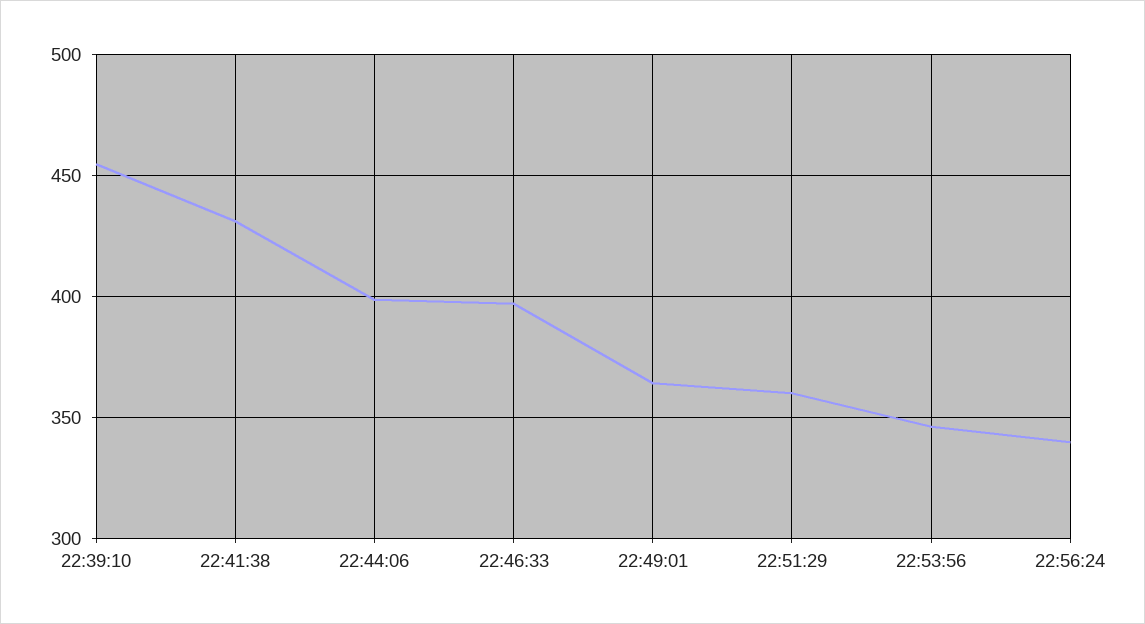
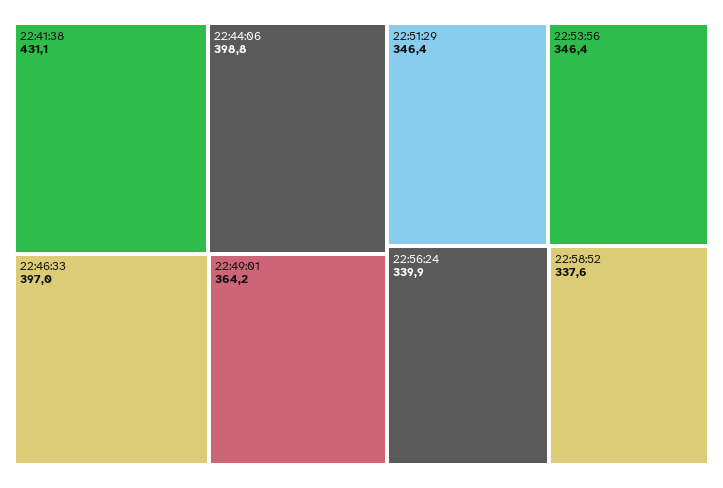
22:39:10: 455 -> none
22:51:29: 360 -> 346.4
22:58:52: none -> 337.6

